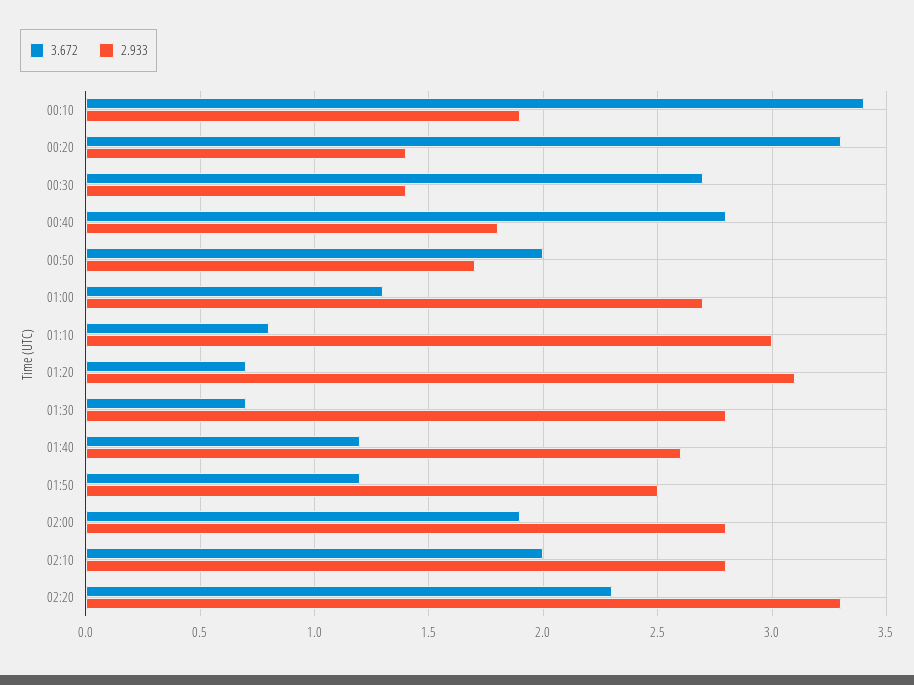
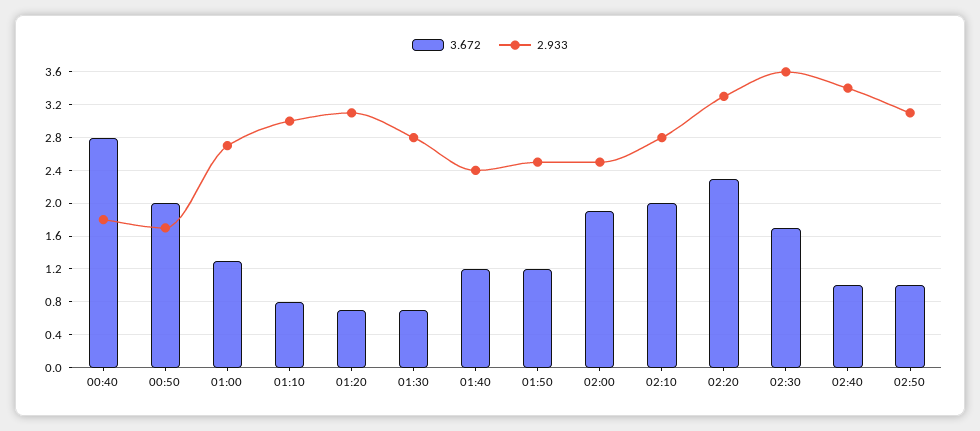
3.672, 00:10: 3.4 -> none
2.933, 00:10: 1.9 -> none
3.672, 00:20: 3.3 -> none
2.933, 00:20: 1.4 -> none
3.672, 00:30: 2.7 -> none
2.933, 00:30: 1.4 -> none
2.933, 01:40: 2.6 -> 2.4
2.933, 02:00: 2.8 -> 2.5
3.672, 02:30: none -> 1.7
2.933, 02:30: none -> 3.6
3.672, 02:40: none -> 1
2.933, 02:40: none -> 3.4
3.672, 02:50: none -> 1
2.933, 02:50: none -> 3.1

